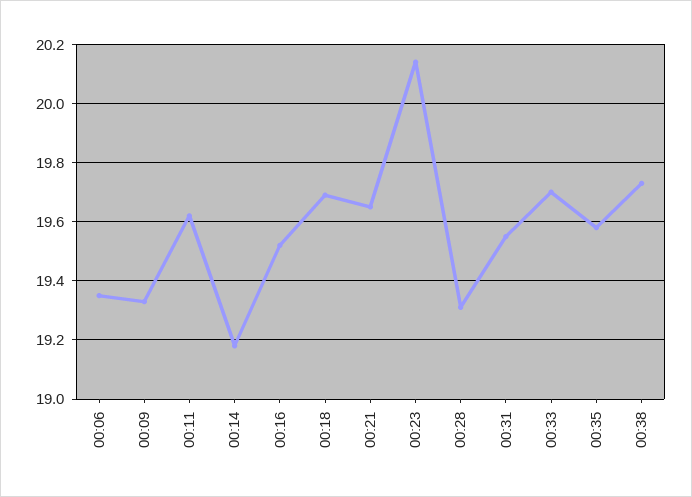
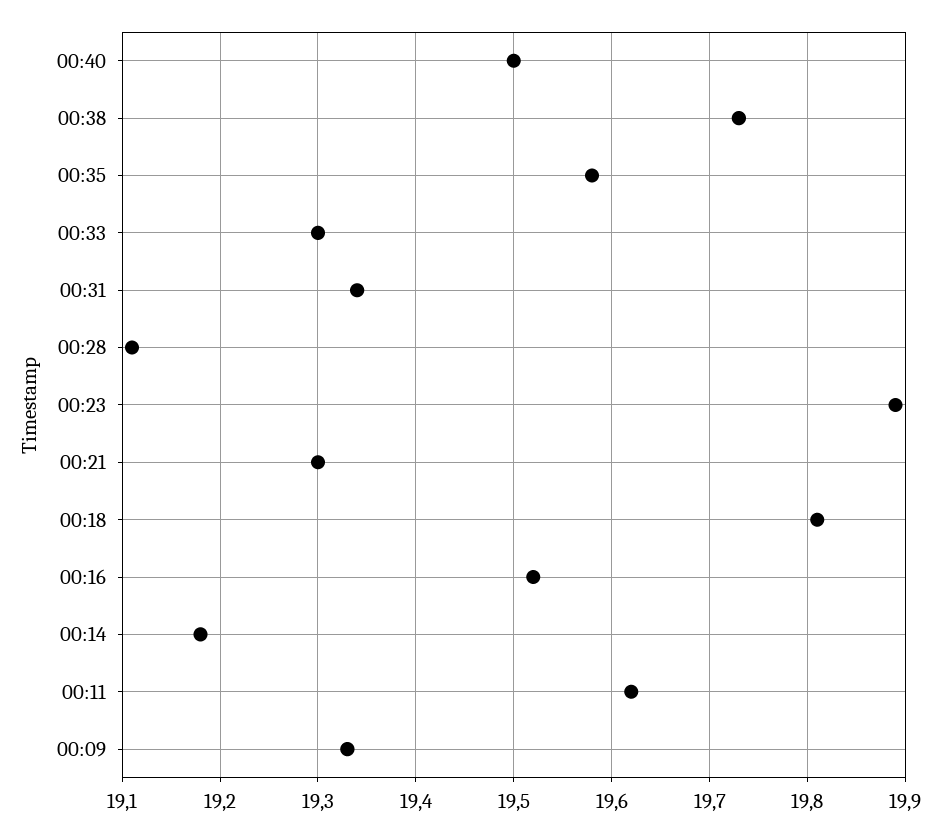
00:06: 19.35 -> none
00:18: 19.7 -> 19.81
00:21: 19.65 -> 19.3
00:23: 20.15 -> 19.89
00:28: 19.3 -> 19.11
00:31: 19.55 -> 19.34
00:33: 19.7 -> 19.3
00:40: none -> 19.5

